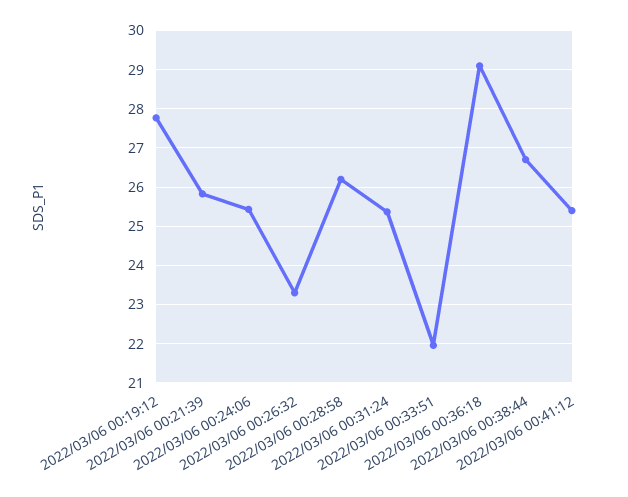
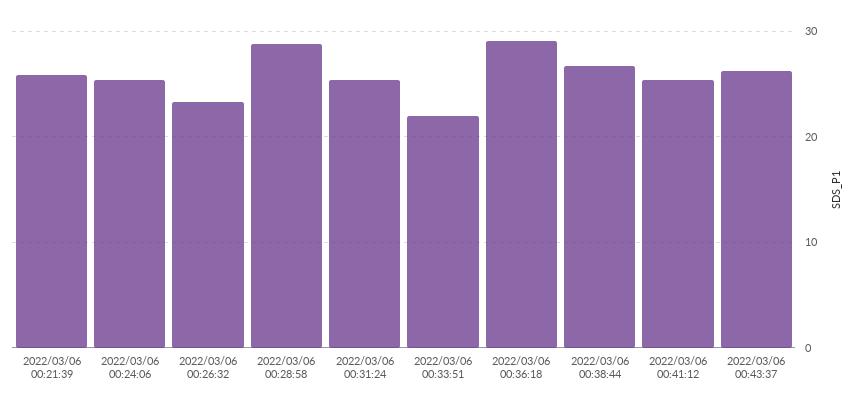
2022/03/06 00:19:12: 27.8 -> none
2022/03/06 00:28:58: 26.2 -> 29
2022/03/06 00:43:37: none -> 26

